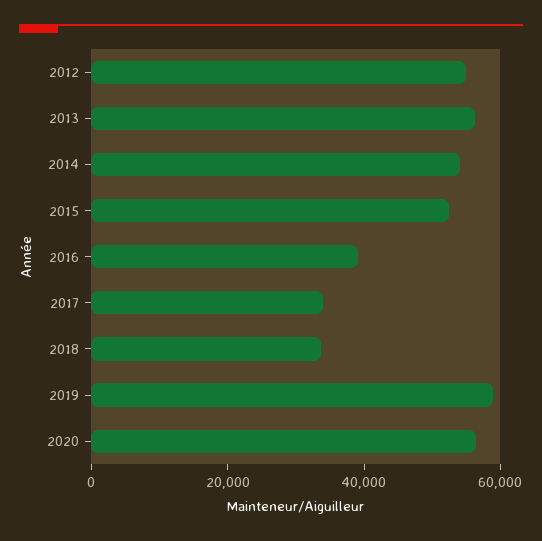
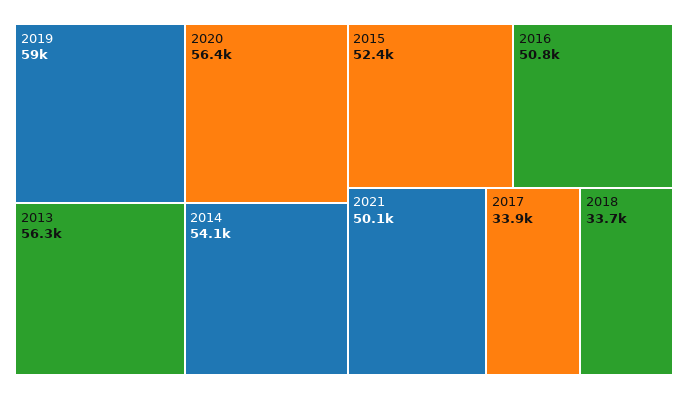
2012: 55000 -> none
2016: 40000 -> 50800
2021: none -> 50100

